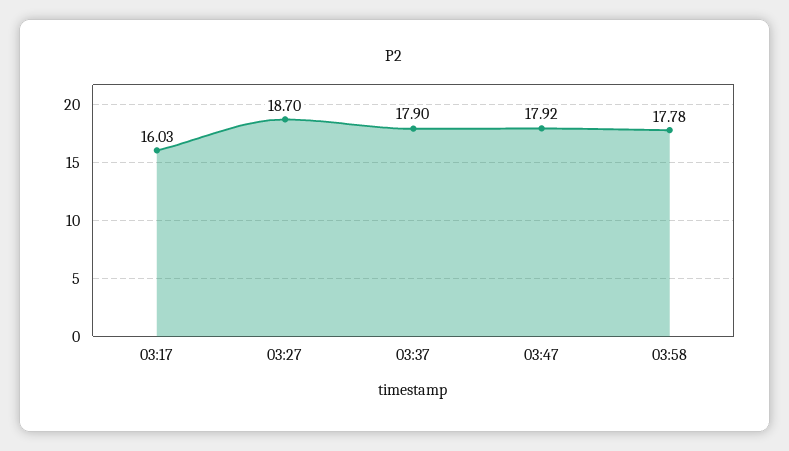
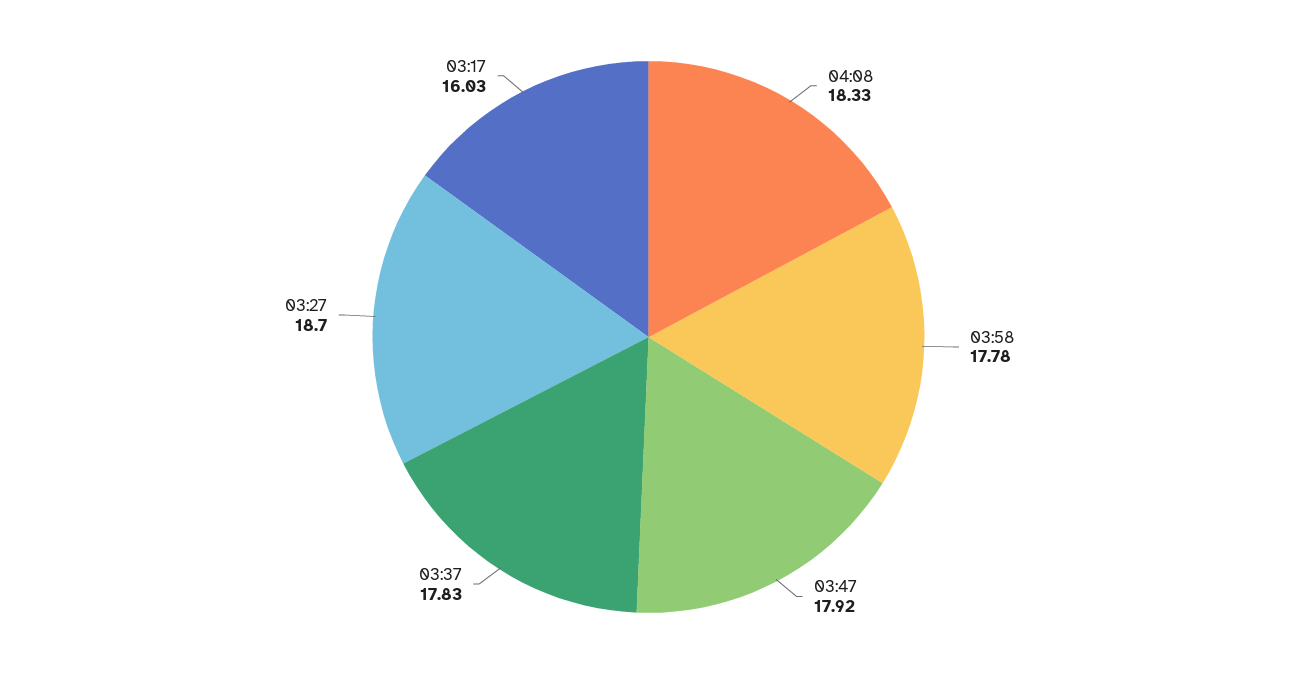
03:37: 17.9 -> 17.83
04:08: none -> 18.33

